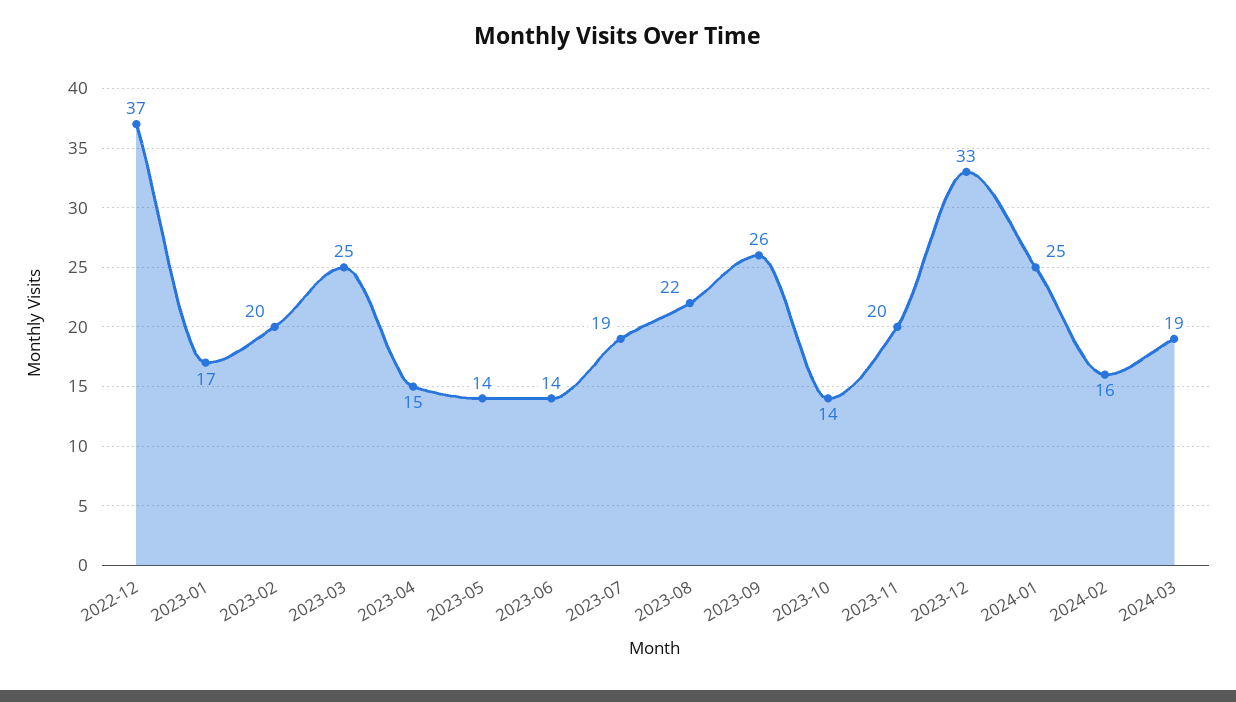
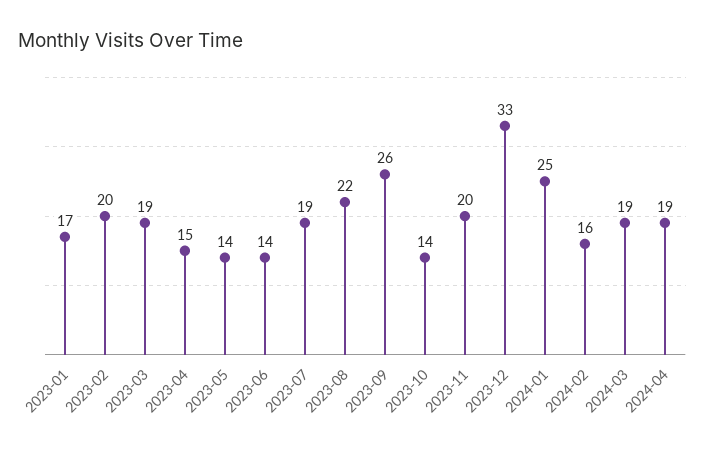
2022-12: 37 -> none
2023-03: 25 -> 19
2024-04: none -> 19

